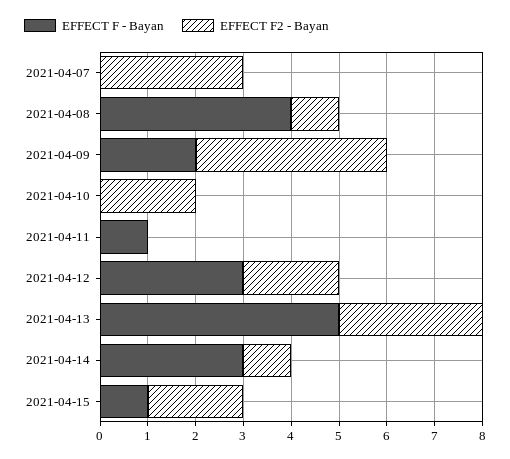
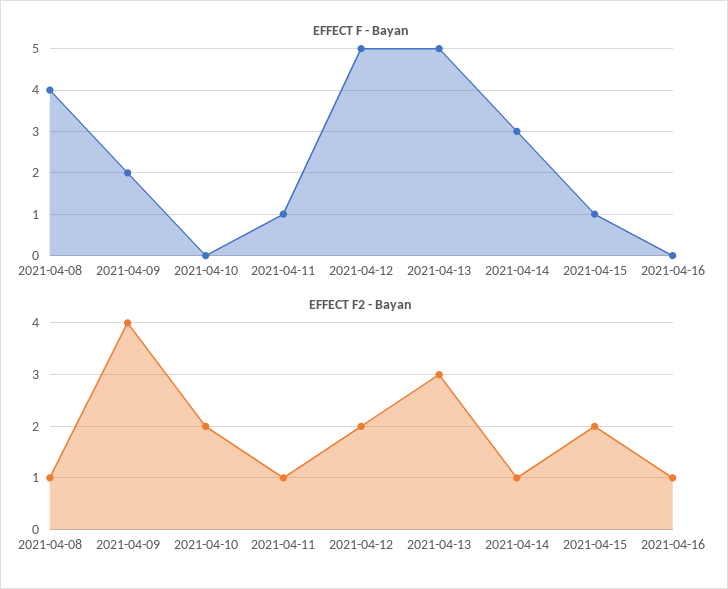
EFFECT F - Bayan, 2021-04-07: 0 -> none
EFFECT F2 - Bayan, 2021-04-07: 3 -> none
EFFECT F2 - Bayan, 2021-04-11: 0 -> 1
EFFECT F - Bayan, 2021-04-12: 3 -> 5
EFFECT F - Bayan, 2021-04-16: none -> 0
EFFECT F2 - Bayan, 2021-04-16: none -> 1

